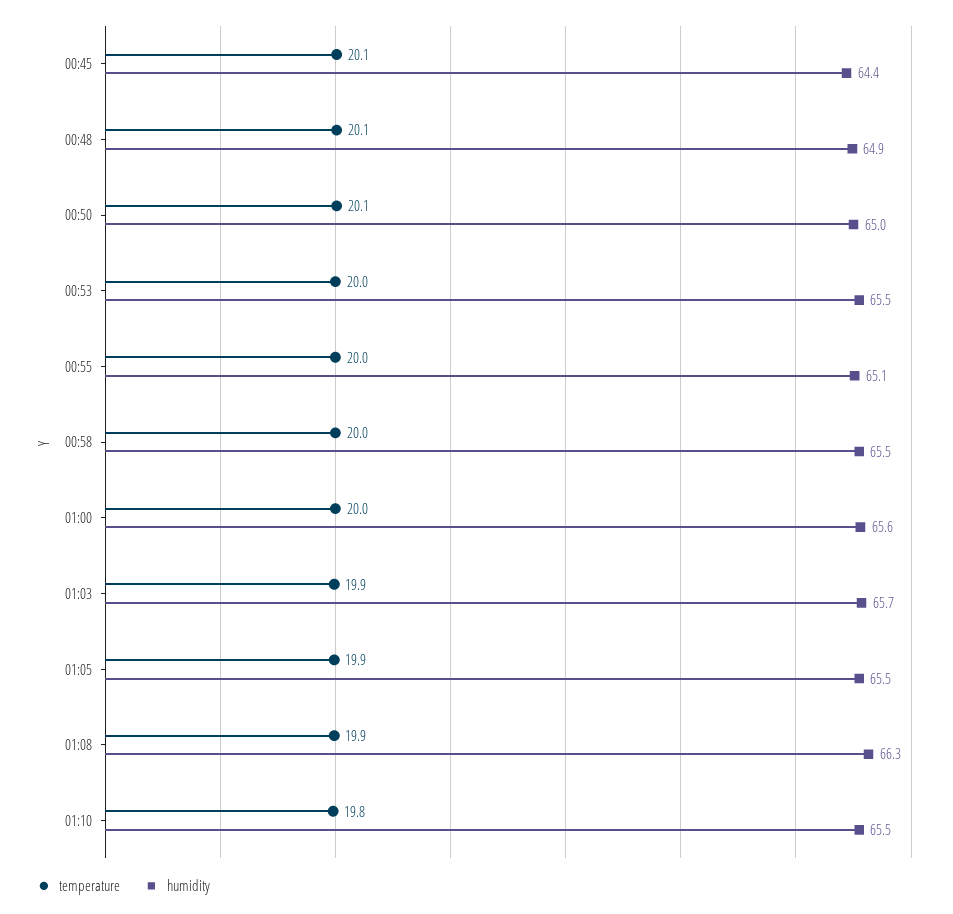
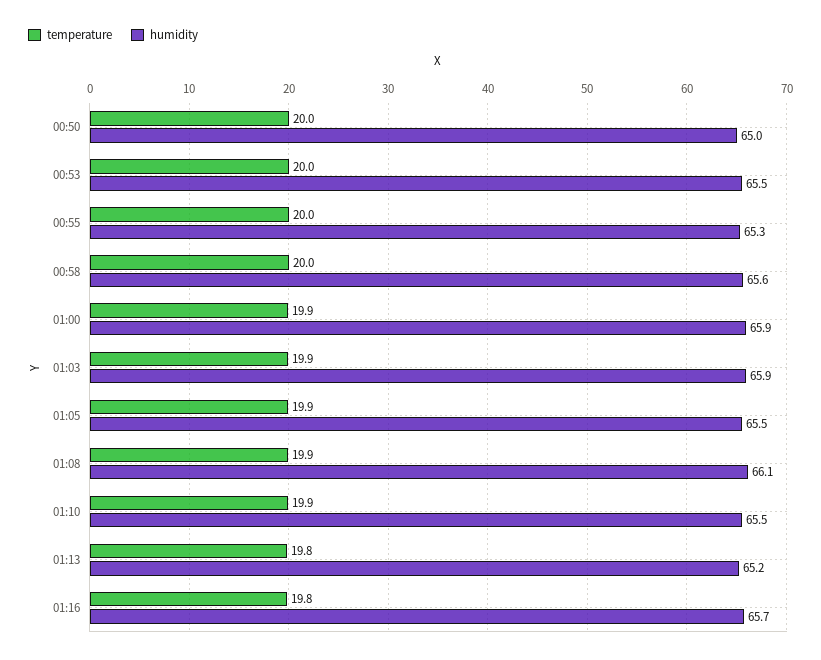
temperature, 00:45: 20.1 -> none
humidity, 00:45: 64.4 -> none
temperature, 00:48: 20.1 -> none
humidity, 00:48: 64.9 -> none
temperature, 00:50: 20.1 -> 20
humidity, 00:55: 65.1 -> 65.3
humidity, 00:58: 65.5 -> 65.6
temperature, 01:00: 20 -> 19.9
humidity, 01:00: 65.6 -> 65.9
humidity, 01:03: 65.7 -> 65.9
humidity, 01:08: 66.3 -> 66.1
temperature, 01:10: 19.8 -> 19.9
temperature, 01:13: none -> 19.8
humidity, 01:13: none -> 65.2
temperature, 01:16: none -> 19.8
humidity, 01:16: none -> 65.7

